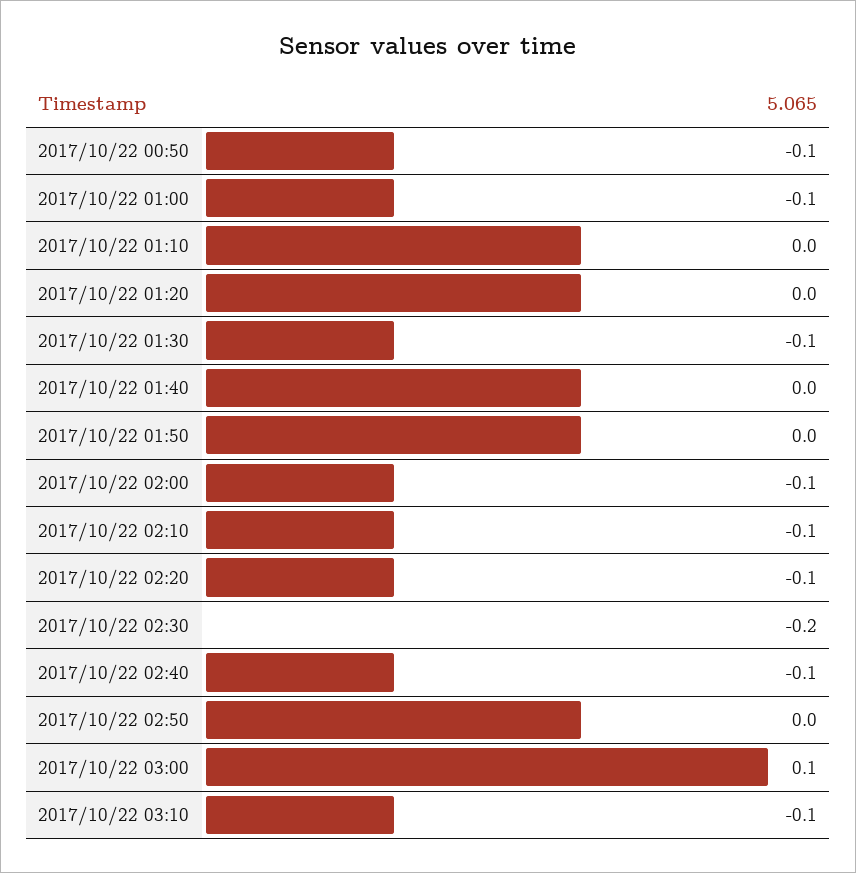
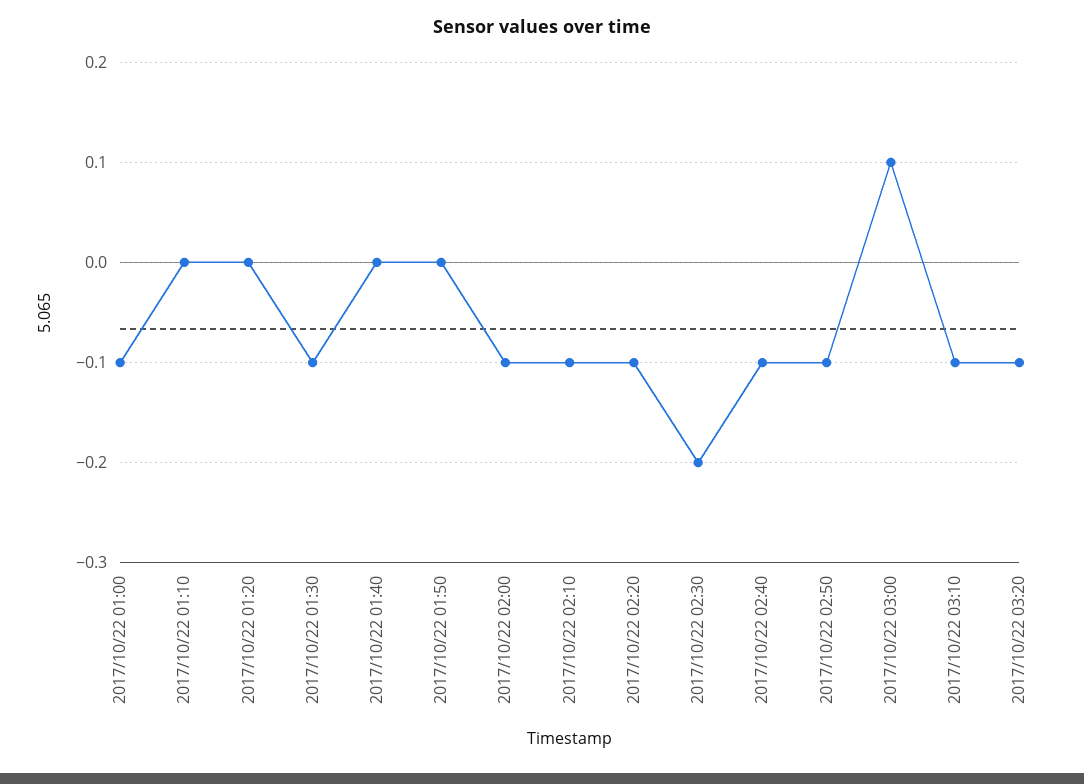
2017/10/22 00:50: -0.1 -> none
2017/10/22 02:50: 0 -> -0.1
2017/10/22 03:20: none -> -0.1

